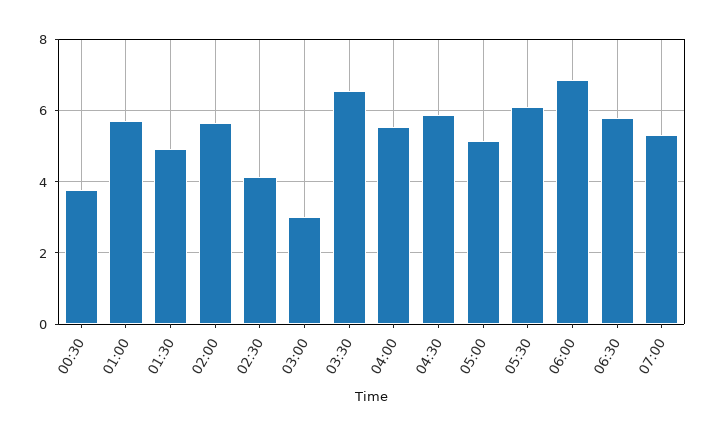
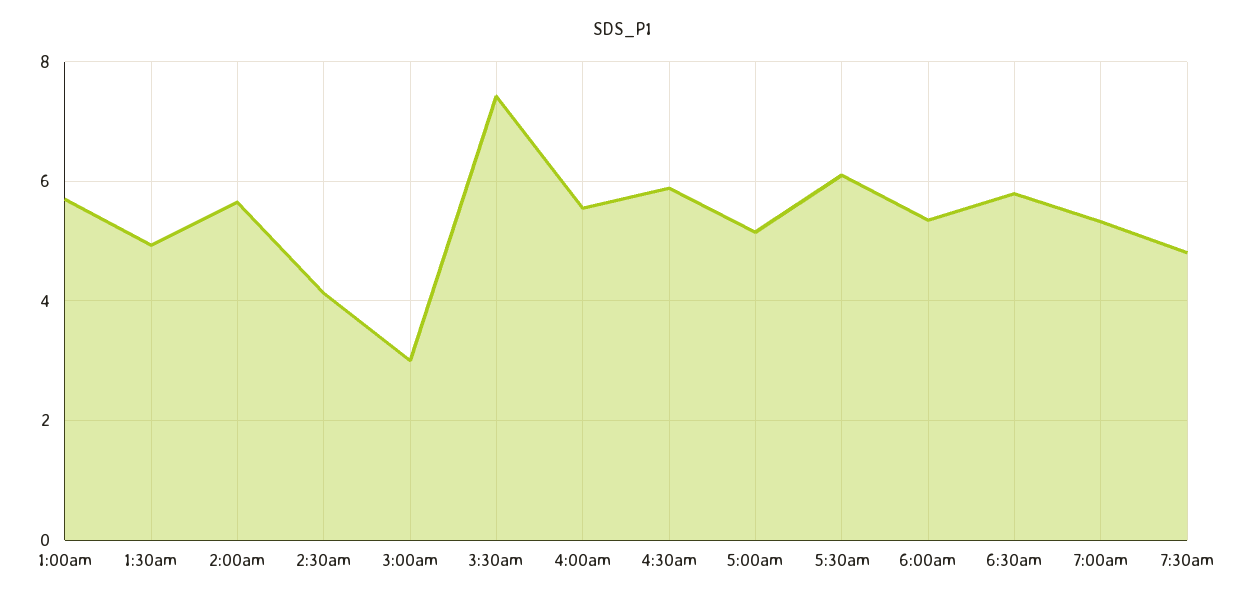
00:30: 3.8 -> none
03:30: 6.6 -> 7.4
06:00: 6.8 -> 5.4
7:30am: none -> 4.8

